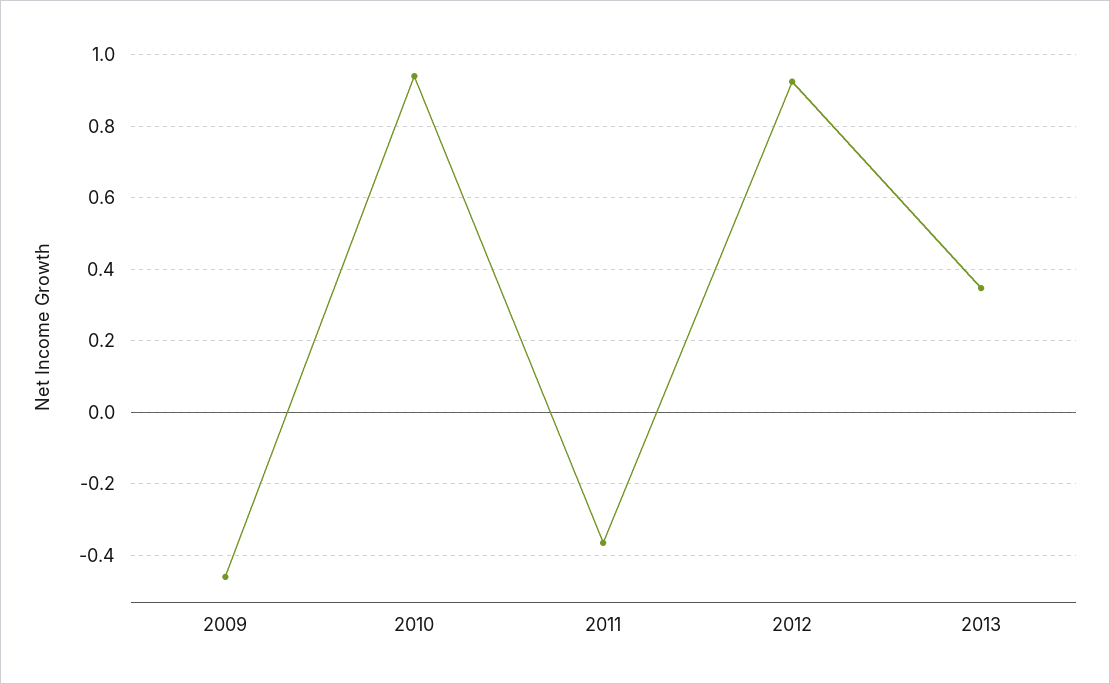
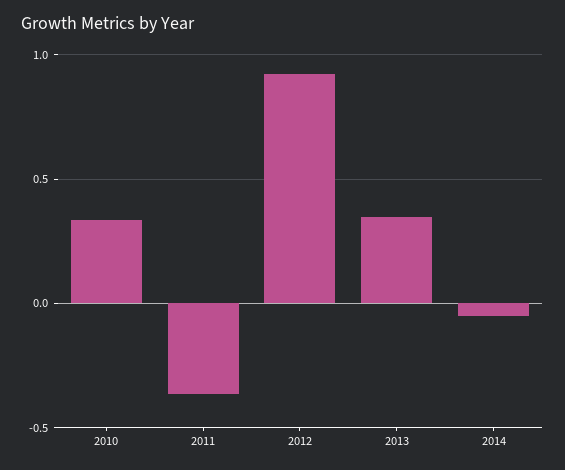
2009: -0.46 -> none
2010: 0.94 -> 0.35
2014: none -> -0.05

